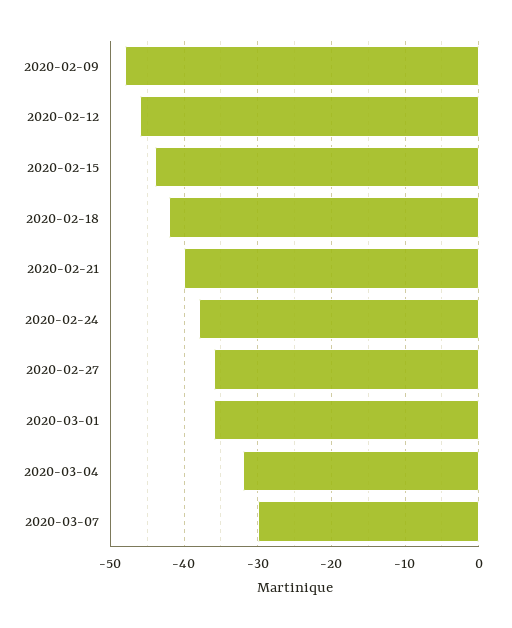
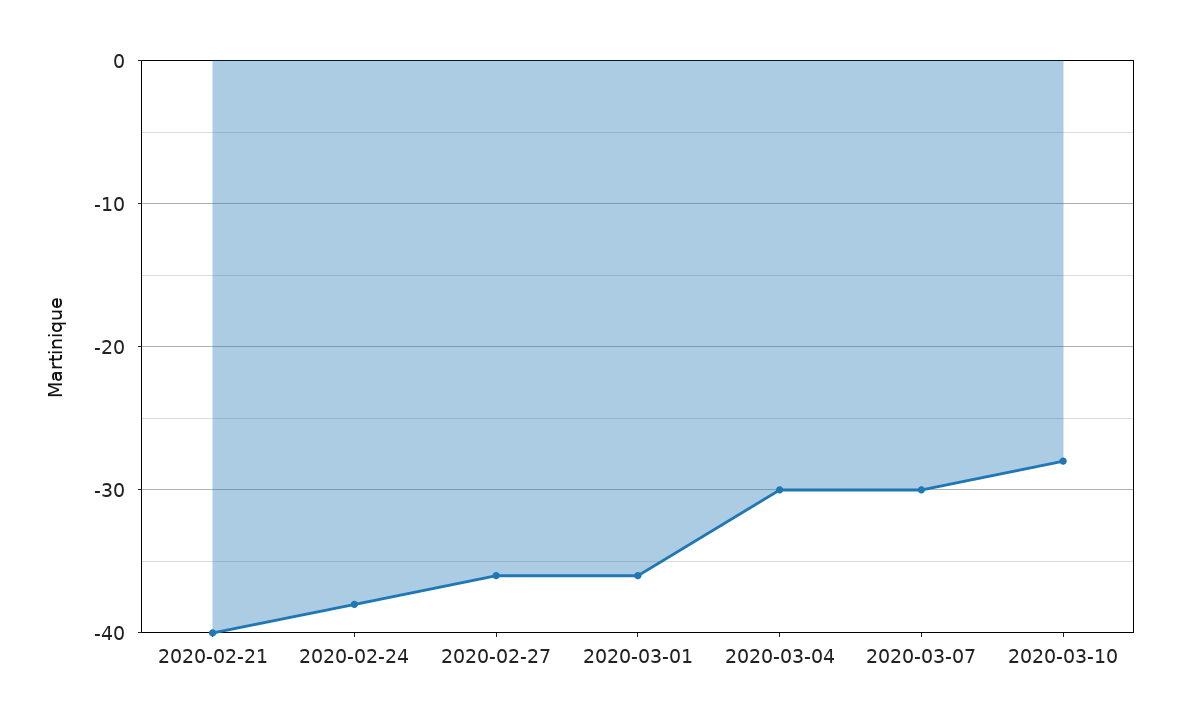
2020-02-09: -48 -> none
2020-02-12: -46 -> none
2020-02-15: -44 -> none
2020-02-18: -42 -> none
2020-03-04: -32 -> -30
2020-03-10: none -> -28

